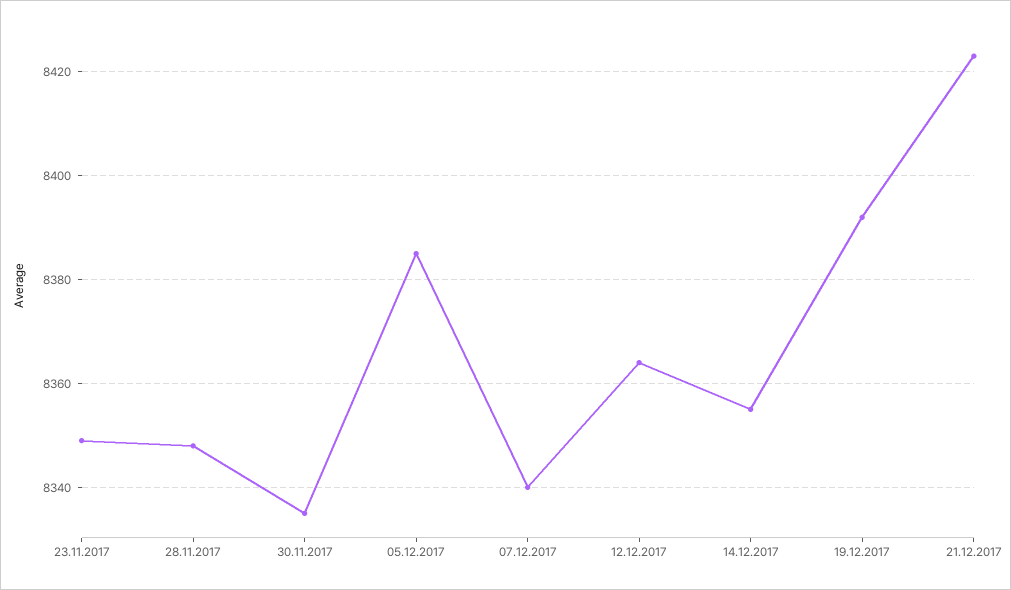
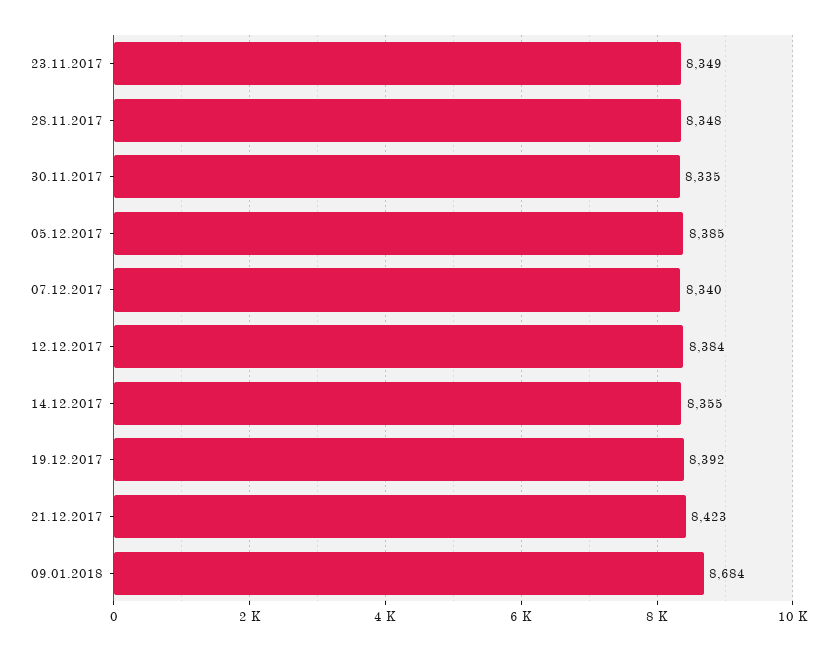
12.12.2017: 8365 -> 8384
09.01.2018: none -> 8684

